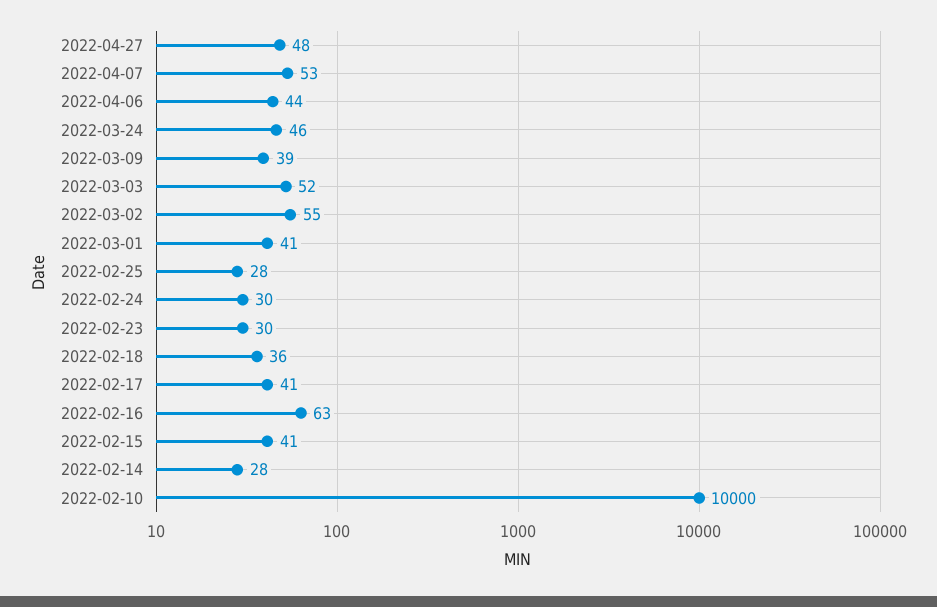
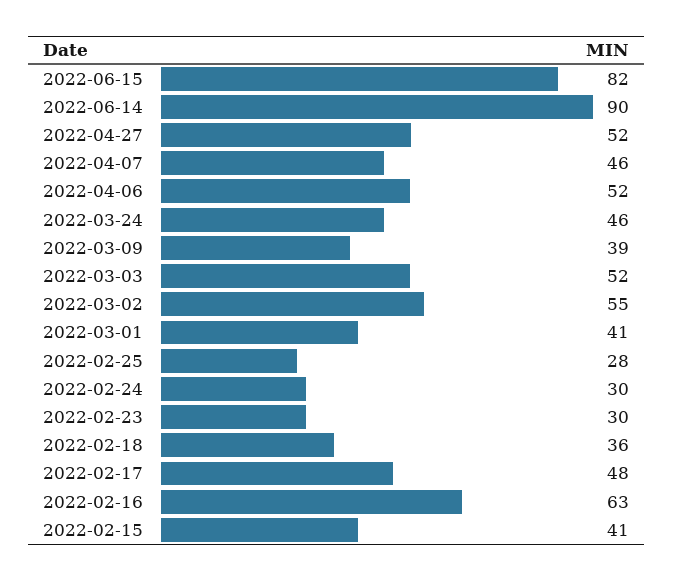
2022-04-27: 48 -> 52
2022-04-07: 53 -> 46
2022-04-06: 44 -> 52
2022-02-17: 41 -> 48
2022-02-14: 28 -> none
2022-02-10: 10000 -> none
2022-06-15: none -> 82
2022-06-14: none -> 90

